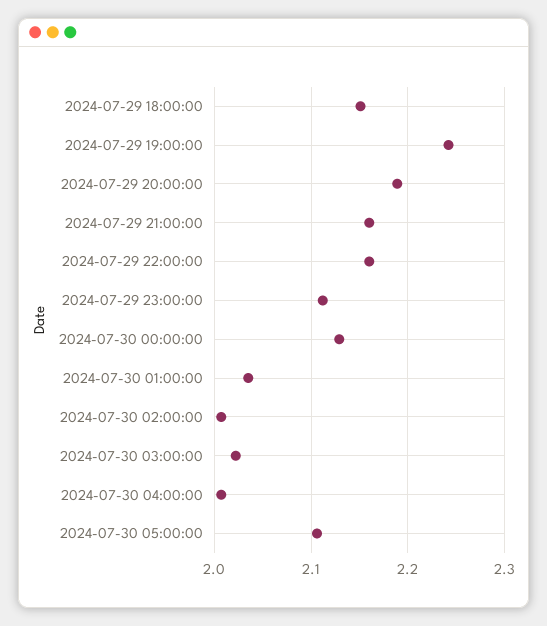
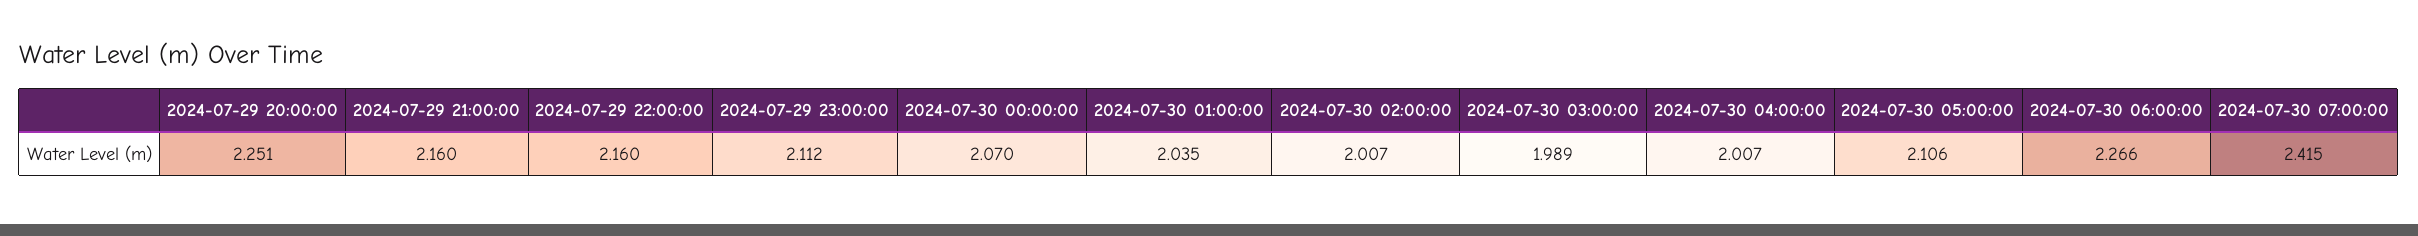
2024-07-29 18:00:00: 2.15 -> none
2024-07-29 19:00:00: 2.24 -> none
2024-07-29 20:00:00: 2.19 -> 2.251
2024-07-30 00:00:00: 2.13 -> 2.07
2024-07-30 03:00:00: 2.02 -> 1.989
2024-07-30 06:00:00: none -> 2.266
2024-07-30 07:00:00: none -> 2.415

